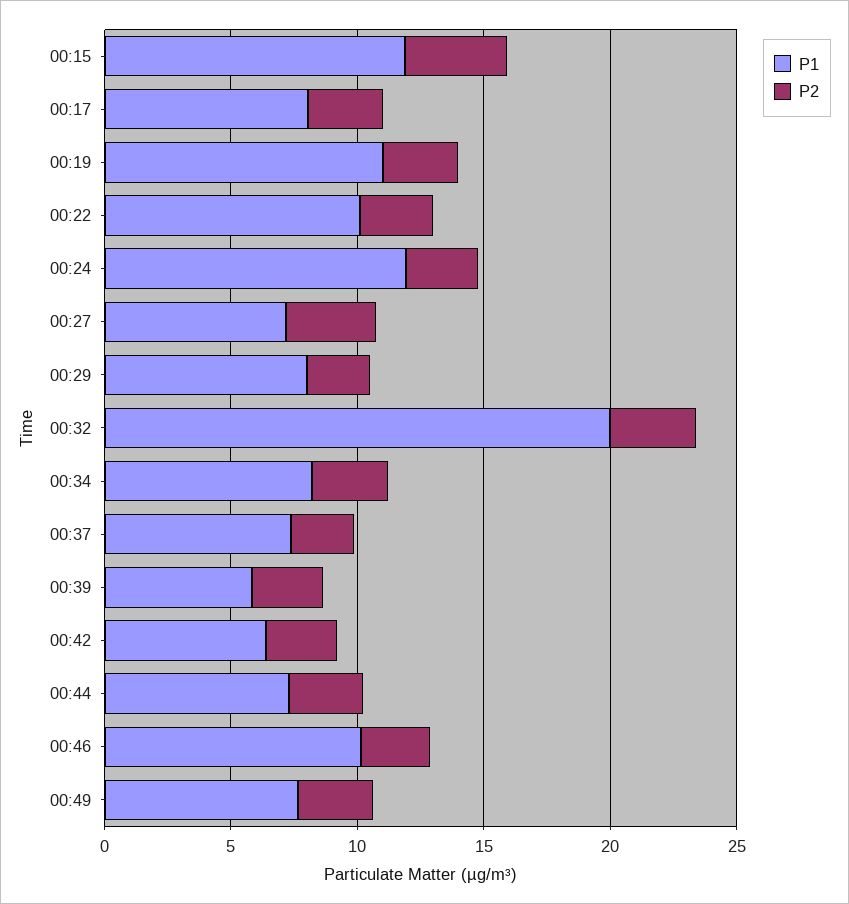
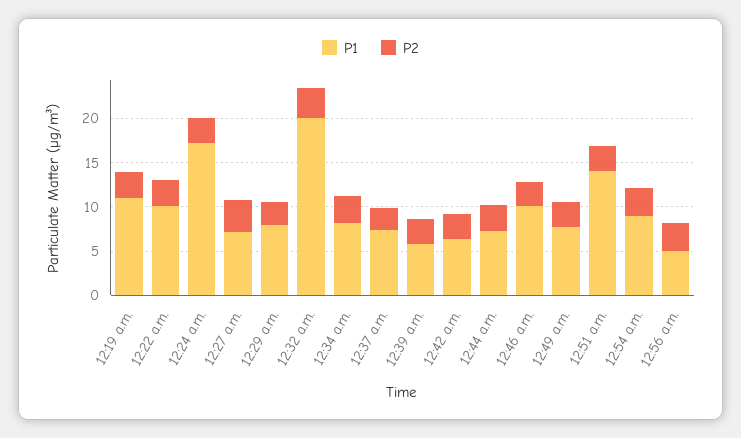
P1, 00:15: 12 -> none
P2, 00:15: 4 -> none
P1, 00:17: 8 -> none
P2, 00:17: 3 -> none
P1, 00:24: 12 -> 17
P1, 12:51 a.m.: none -> 14
P2, 12:51 a.m.: none -> 3
P1, 12:54 a.m.: none -> 9
P2, 12:54 a.m.: none -> 3
P1, 12:56 a.m.: none -> 5
P2, 12:56 a.m.: none -> 3

